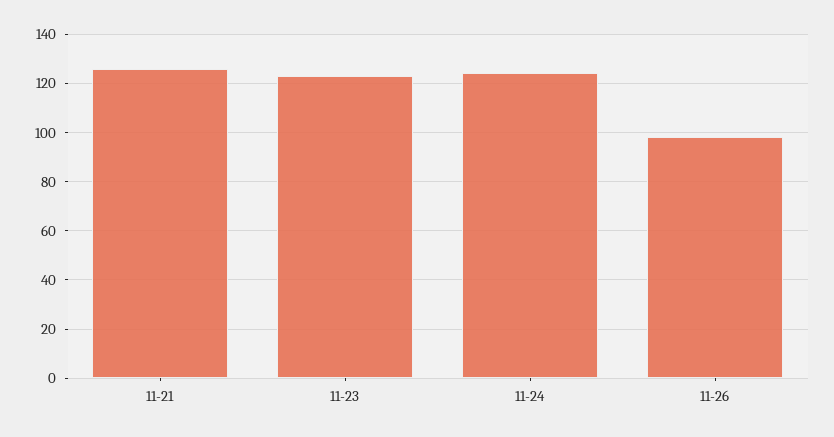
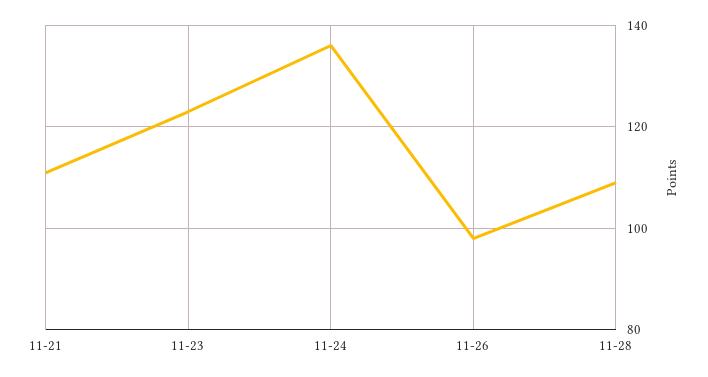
11-21: 125 -> 110
11-24: 125 -> 135
11-28: none -> 110

